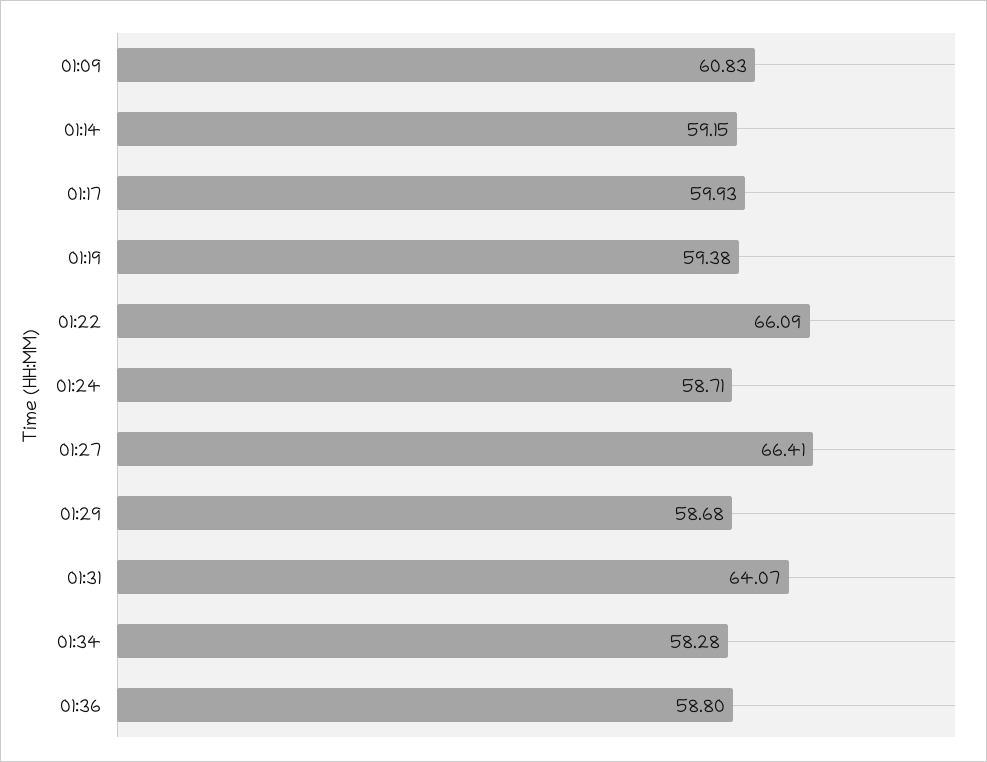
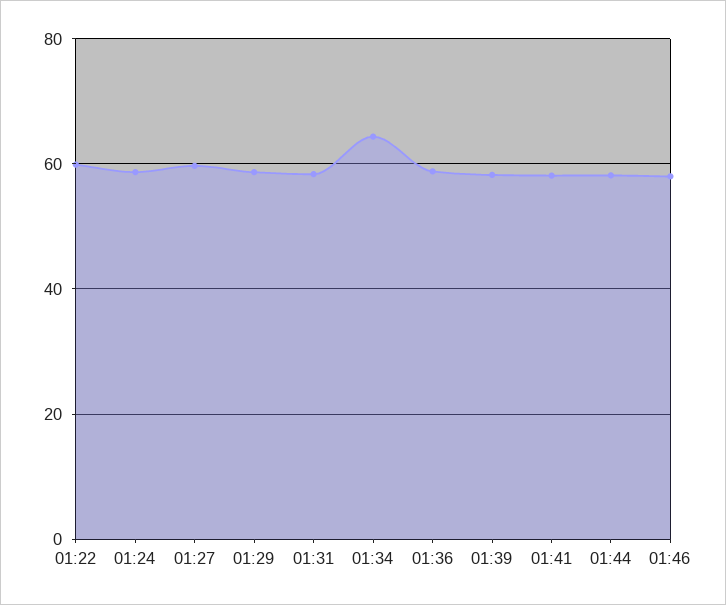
01:09: 60.83 -> none
01:14: 59.15 -> none
01:17: 59.93 -> none
01:19: 59.38 -> none
01:22: 66.09 -> 60
01:27: 66.41 -> 60
01:31: 64.07 -> 58
01:34: 58.28 -> 64
01:39: none -> 58
01:41: none -> 58
01:44: none -> 58
01:46: none -> 58

